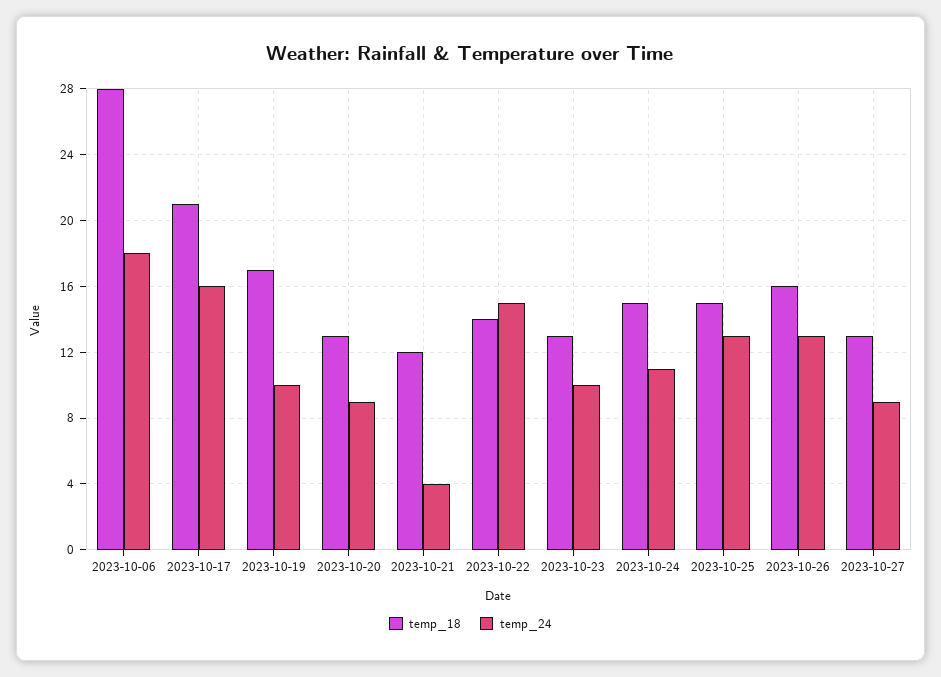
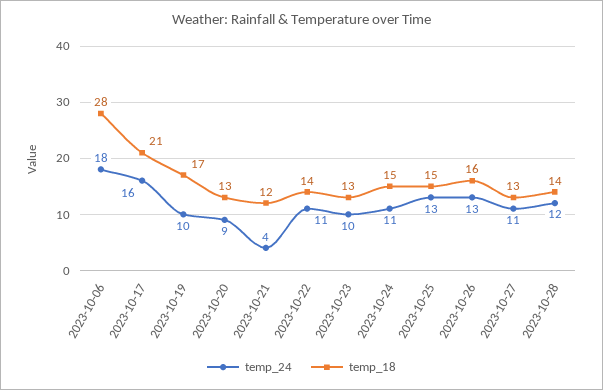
temp_24, 2023-10-22: 15 -> 11
temp_24, 2023-10-27: 9 -> 11
temp_24, 2023-10-28: none -> 12
temp_18, 2023-10-28: none -> 14

